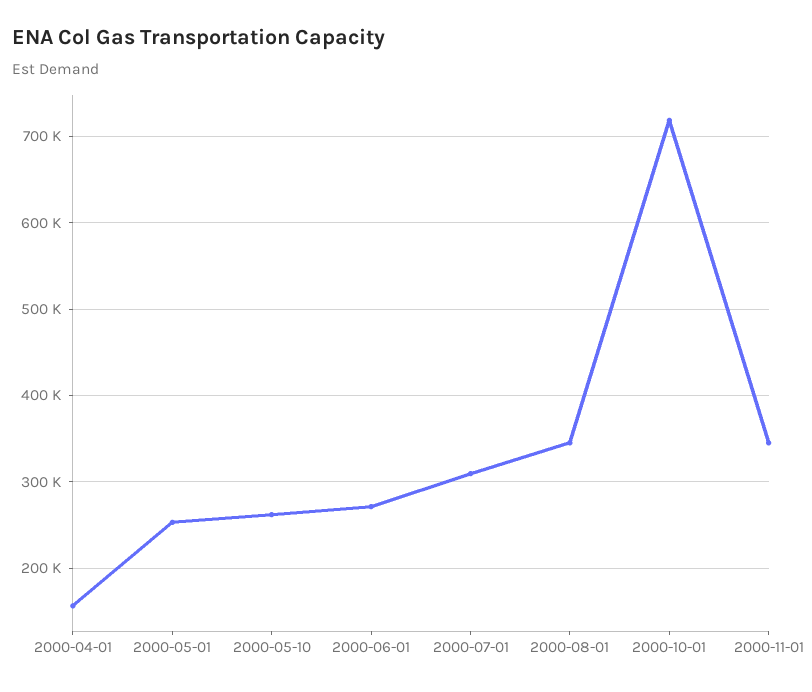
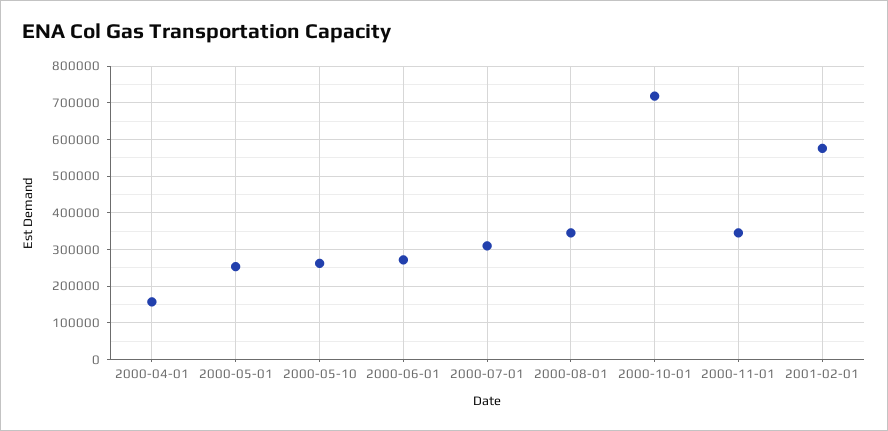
2001-02-01: none -> 580000

